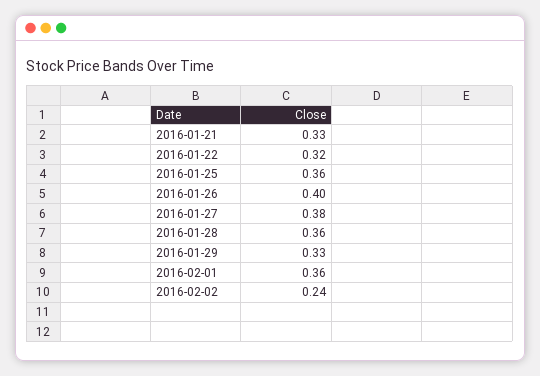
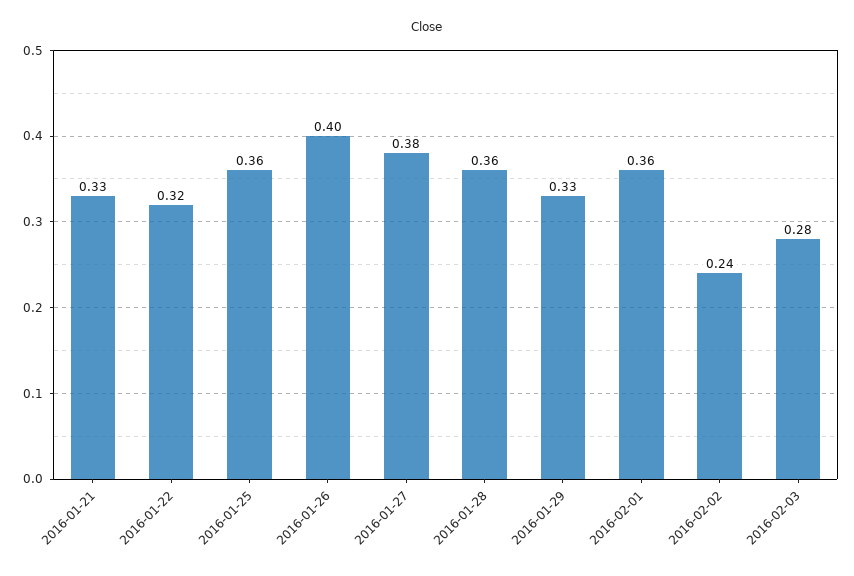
2016-02-03: none -> 0.28

